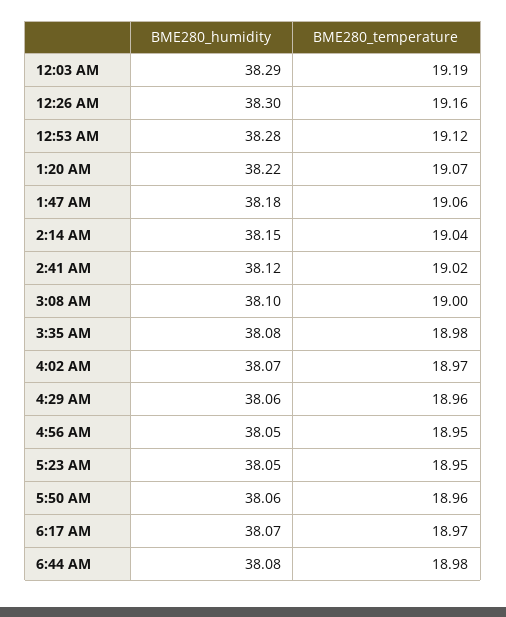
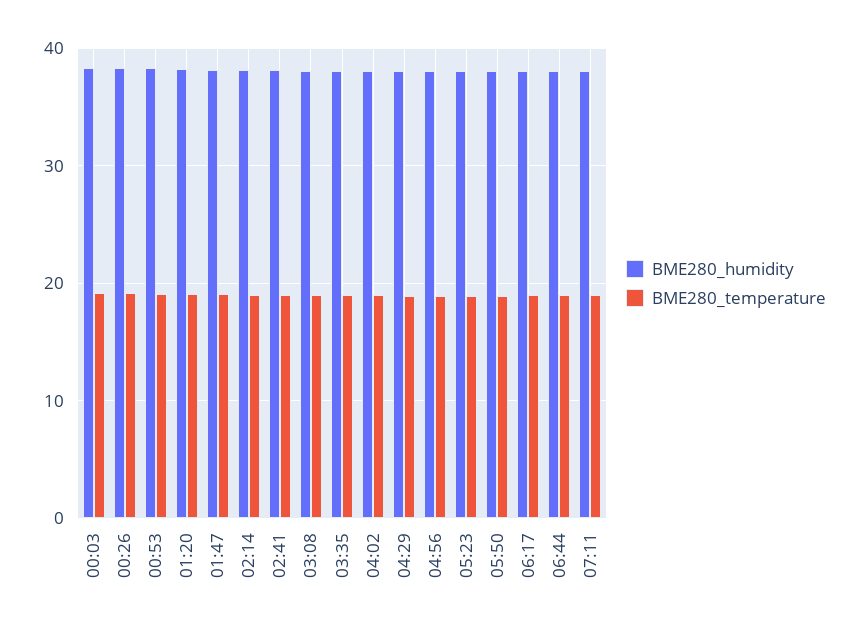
BME280_humidity, 07:11: none -> 38
BME280_temperature, 07:11: none -> 19

